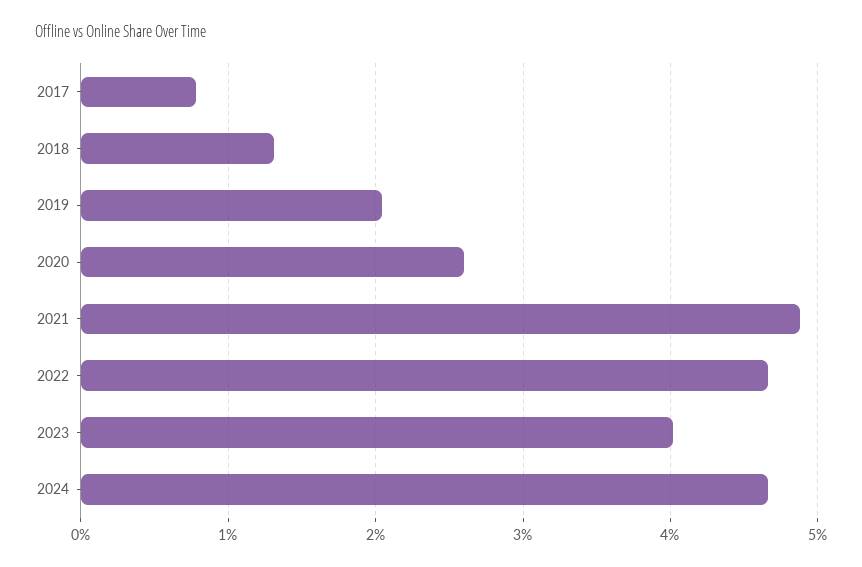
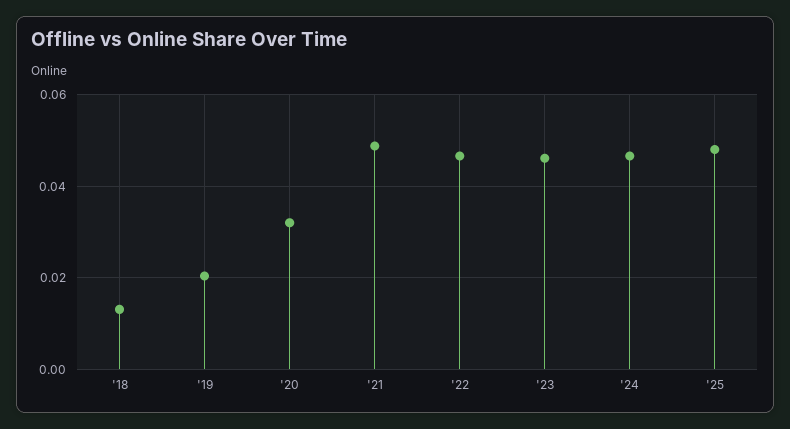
2017: 0.008 -> none
2020: 0.026 -> 0.032
2023: 0.04 -> 0.046
'25: none -> 0.048

